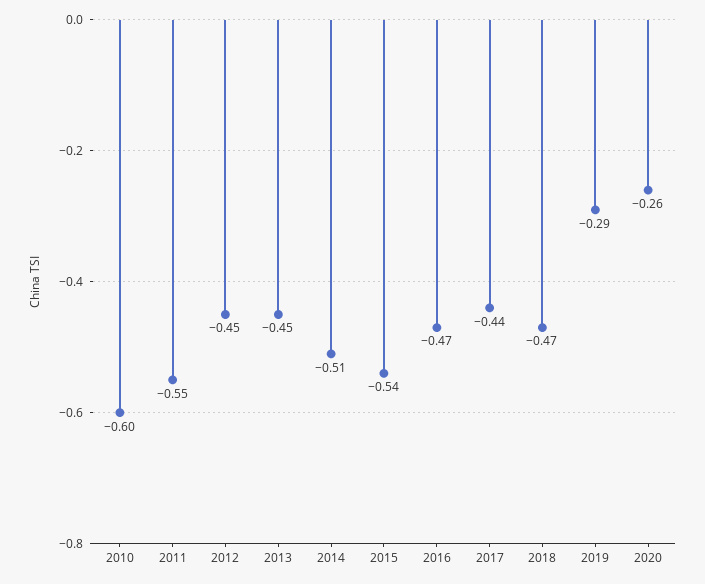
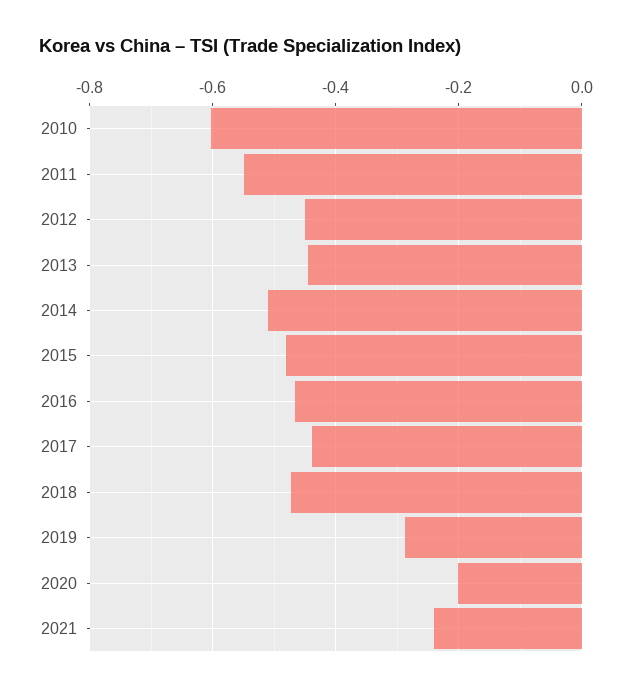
2015: -0.54 -> -0.48
2020: -0.26 -> -0.2
2021: none -> -0.24

